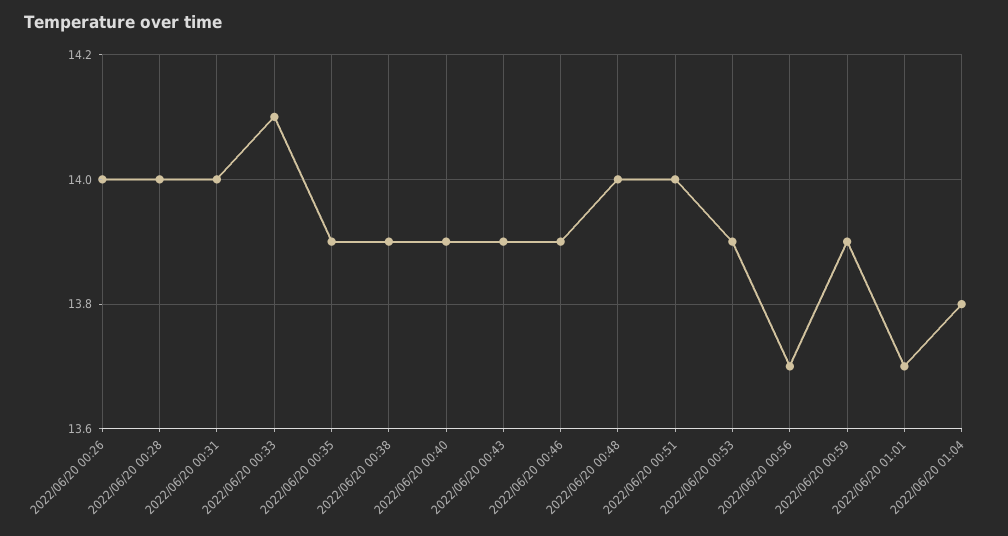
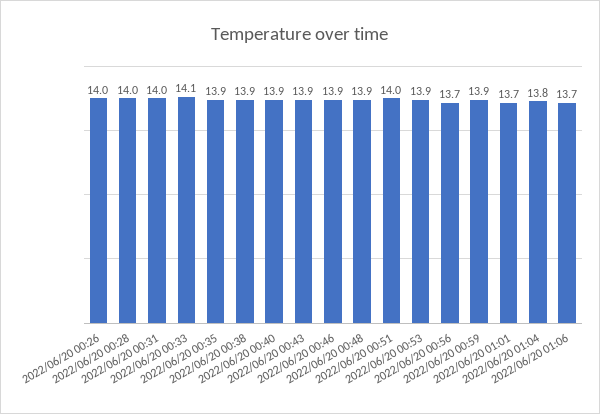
2022/06/20 00:48: 14 -> 13.9
2022/06/20 01:06: none -> 13.7

